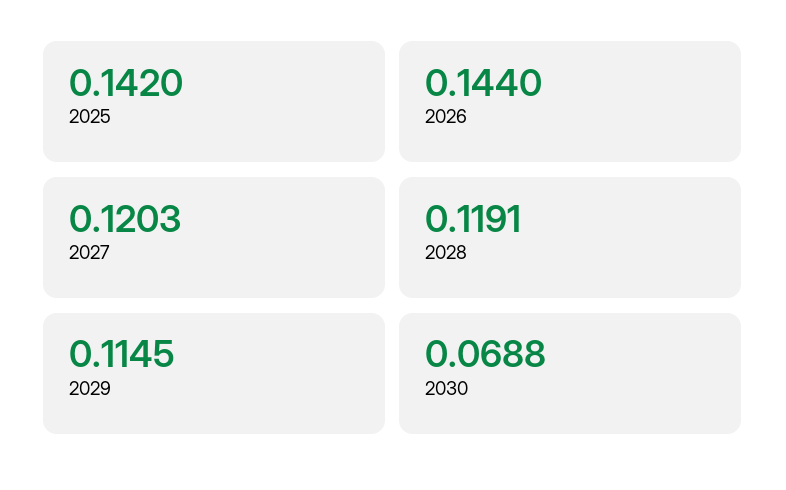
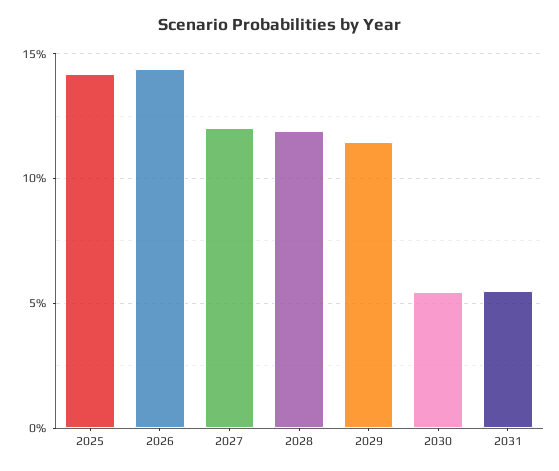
2030: 0.0688 -> 0.055
2031: none -> 0.055

